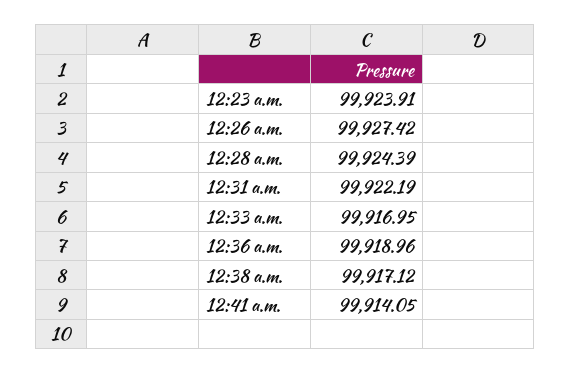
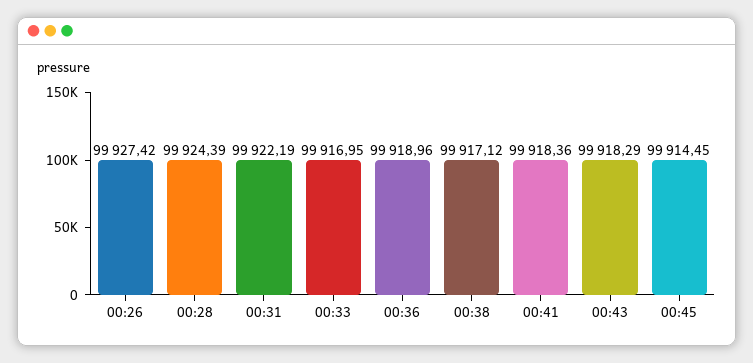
12:23 a.m.: 99923.91 -> none
12:41 a.m.: 99914.05 -> 99918.36
00:43: none -> 99918.29
00:45: none -> 99914.45

